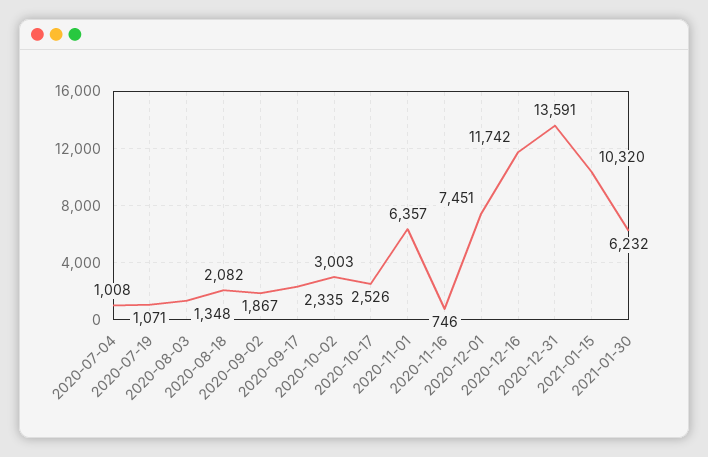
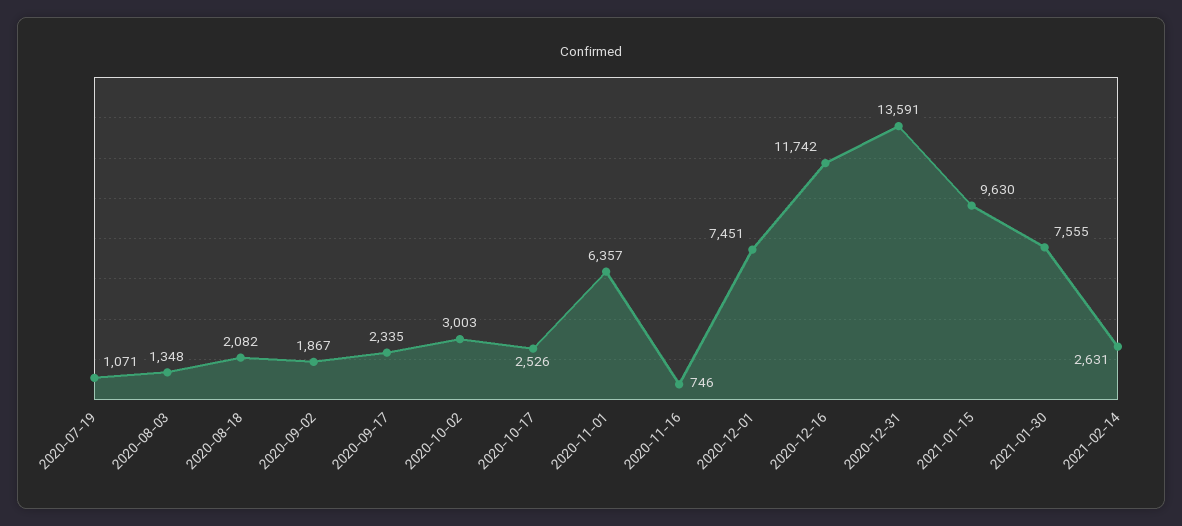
2020-07-04: 1008 -> none
2021-01-15: 10320 -> 9630
2021-01-30: 6232 -> 7555
2021-02-14: none -> 2631

